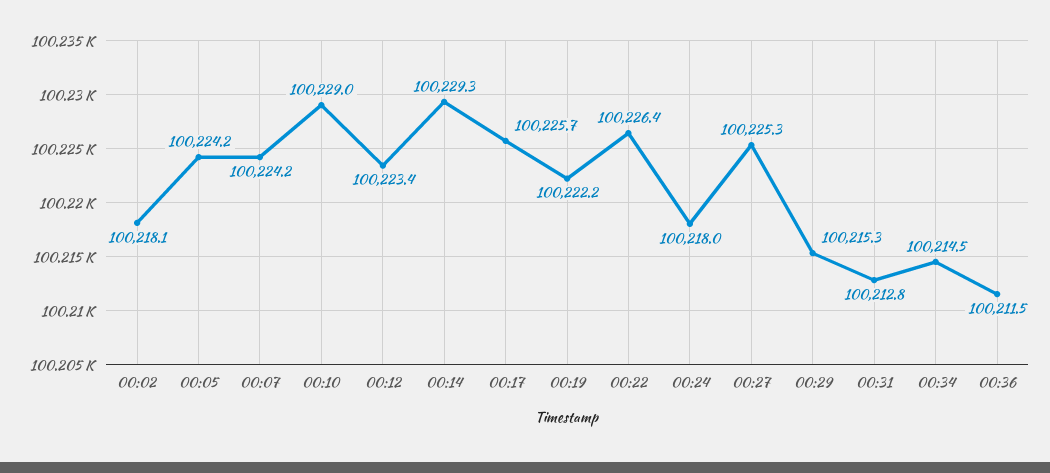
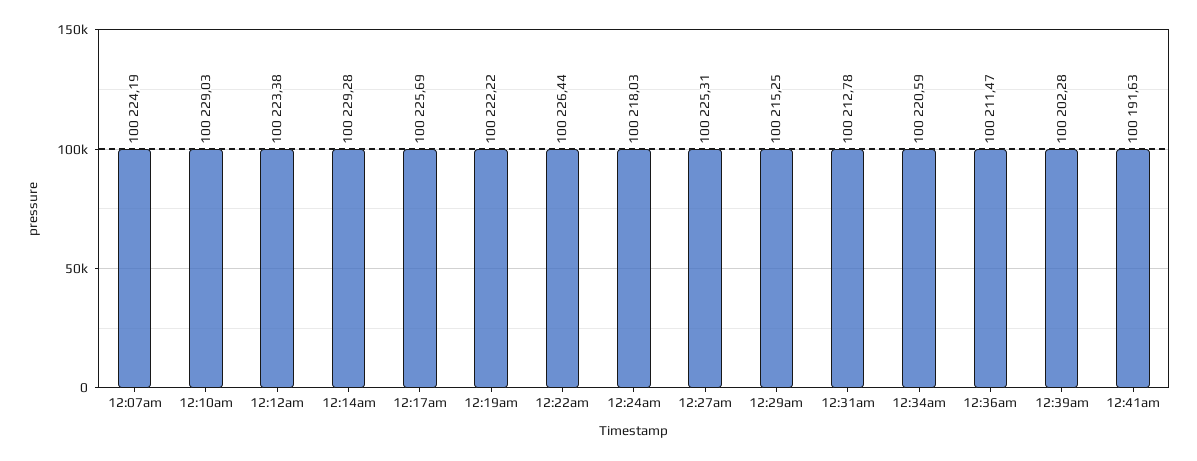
00:02: 100218.1 -> none
00:05: 100224.2 -> none
00:34: 100214.5 -> 100220.59
12:39am: none -> 100202.28
12:41am: none -> 100191.63

